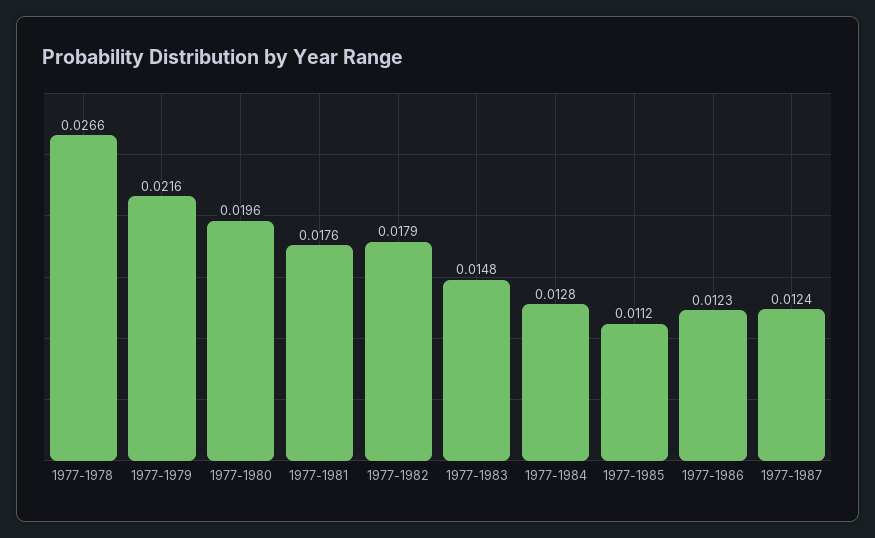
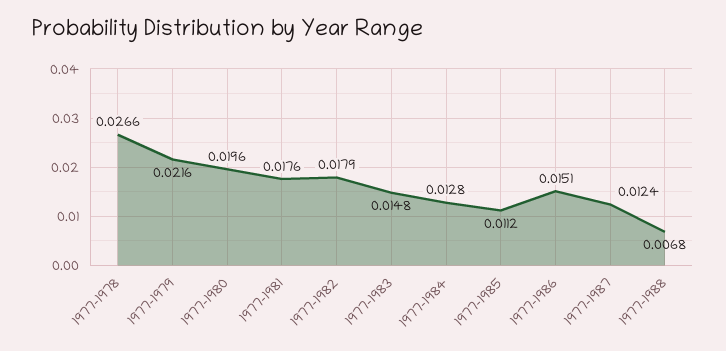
1977-1986: 0.0123 -> 0.0151
1977-1988: none -> 0.0068

